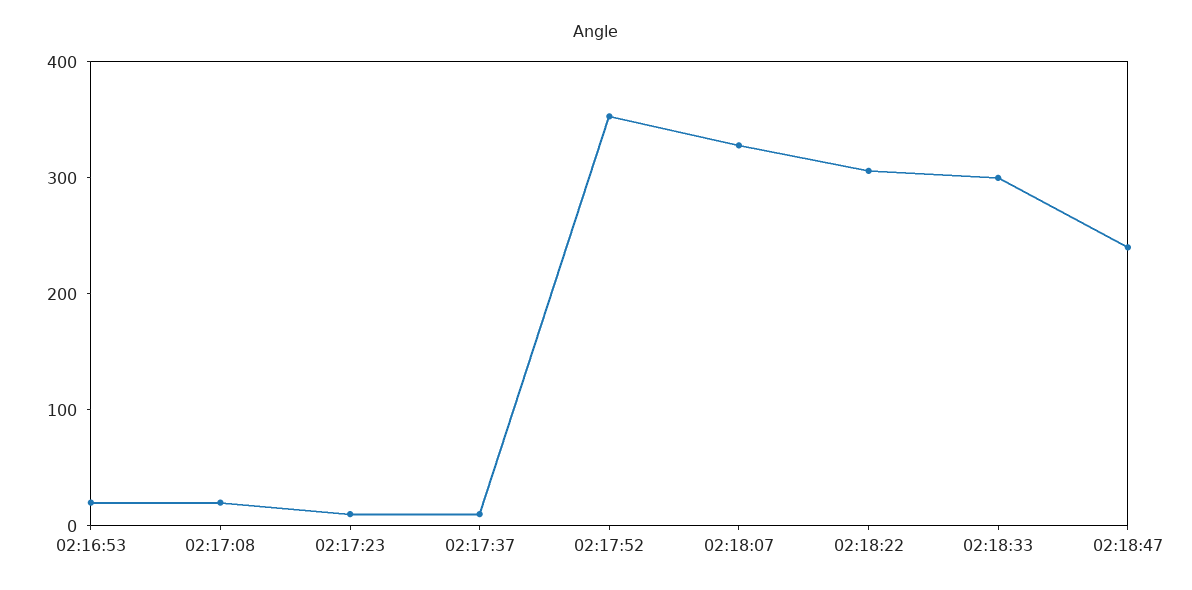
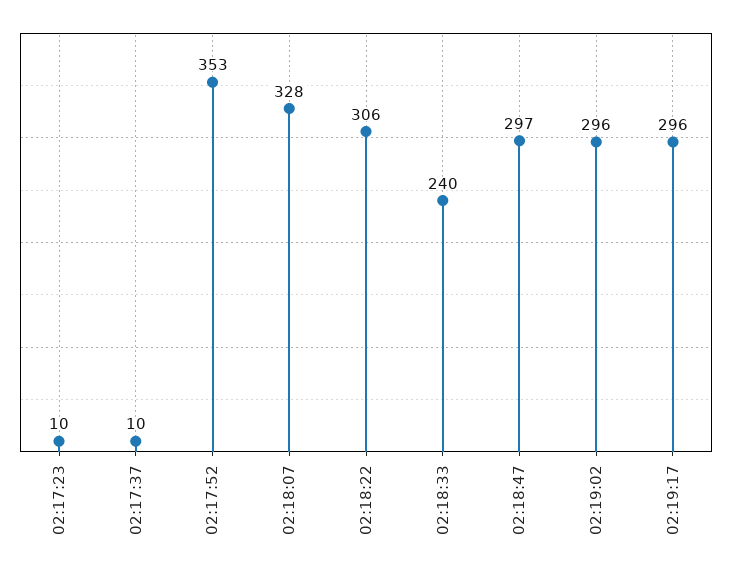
02:16:53: 20 -> none
02:17:08: 20 -> none
02:18:33: 300 -> 240
02:18:47: 240 -> 297
02:19:02: none -> 296
02:19:17: none -> 296

